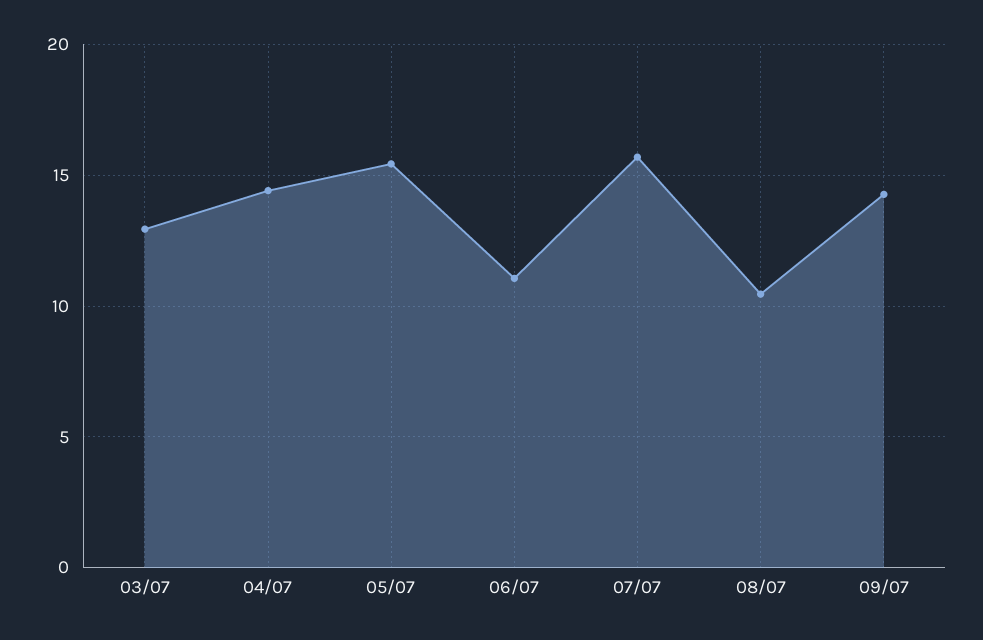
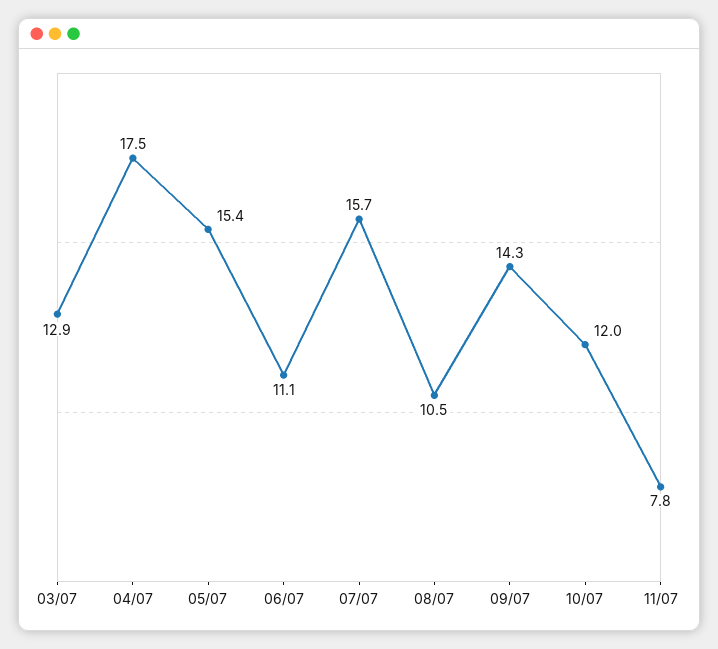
04/07: 14.5 -> 17.5
10/07: none -> 12
11/07: none -> 7.8

